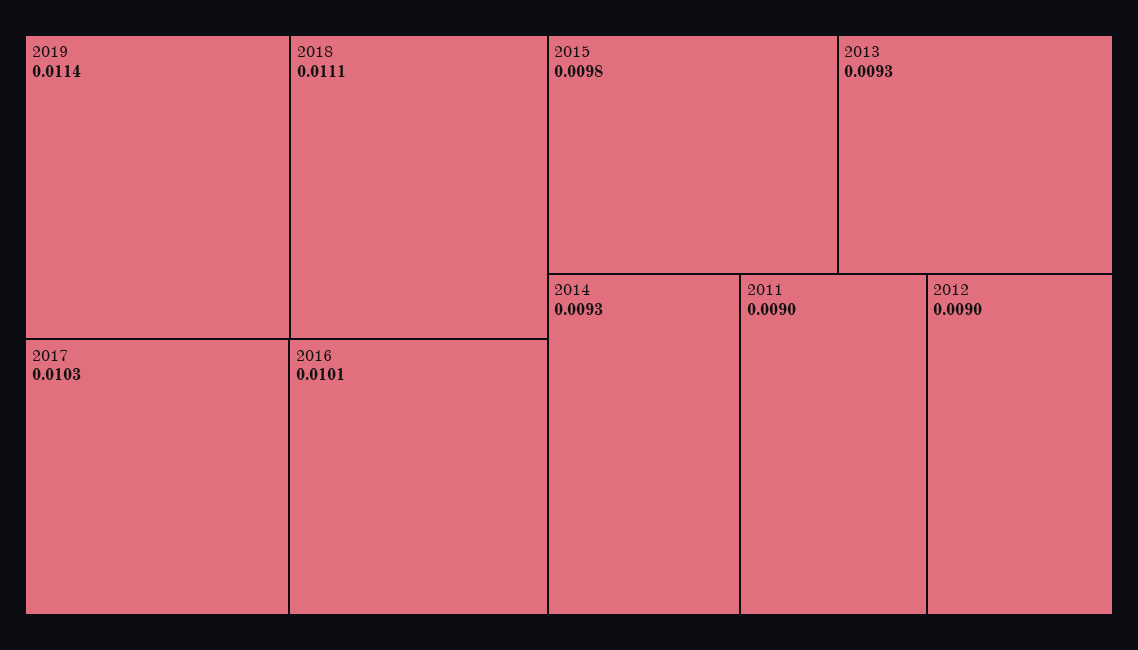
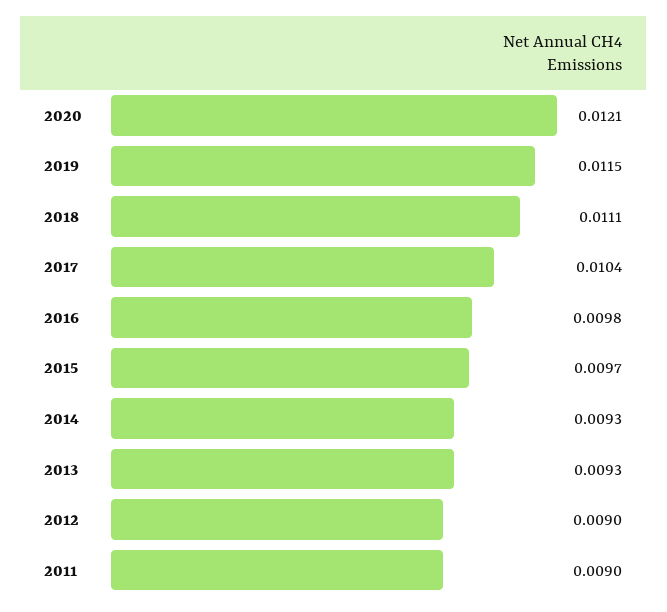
2019: 0.0114 -> 0.0115
2017: 0.0103 -> 0.0104
2016: 0.0101 -> 0.0098
2015: 0.0098 -> 0.0097
2020: none -> 0.0121

